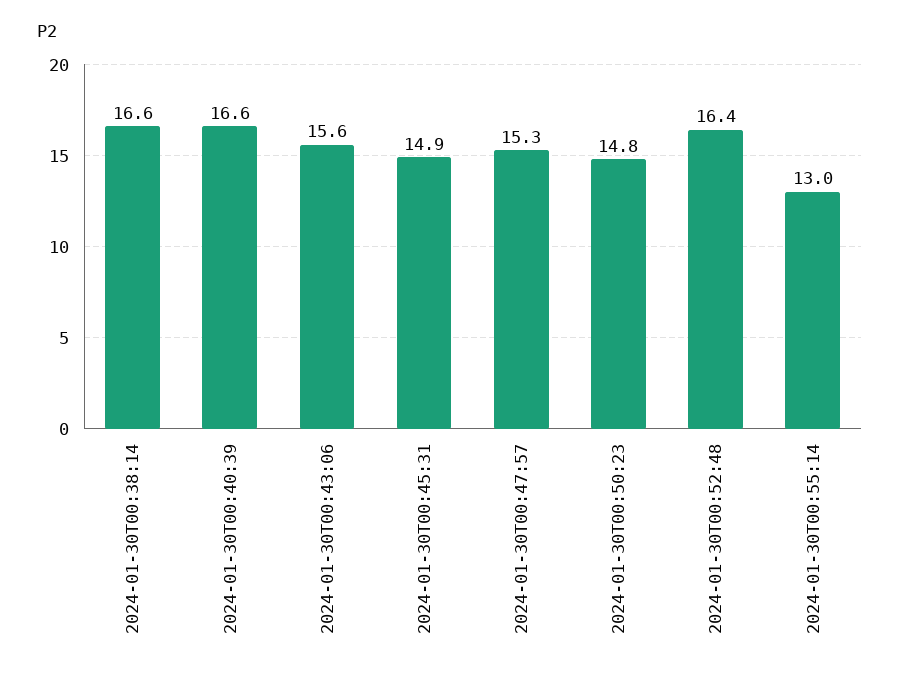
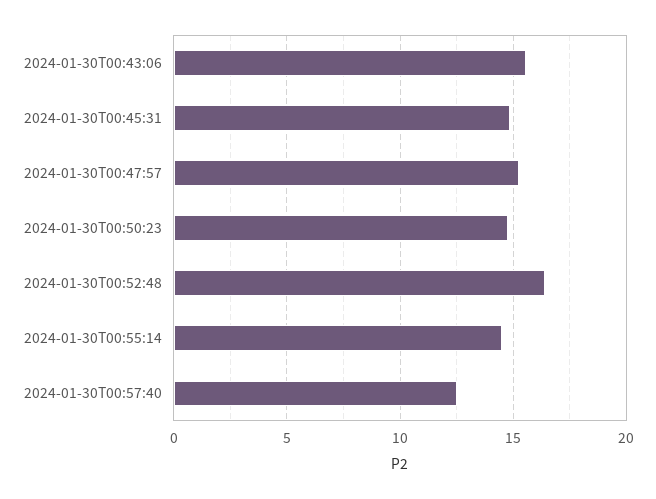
2024-01-30T00:38:14: 16.6 -> none
2024-01-30T00:40:39: 16.6 -> none
2024-01-30T00:55:14: 13 -> 14.5
2024-01-30T00:57:40: none -> 12.5

